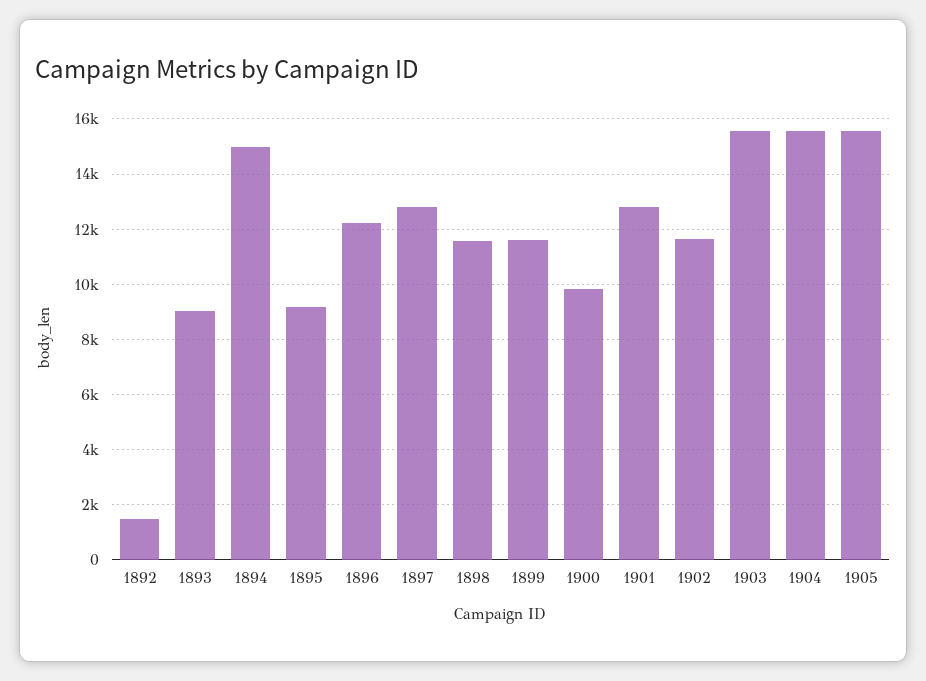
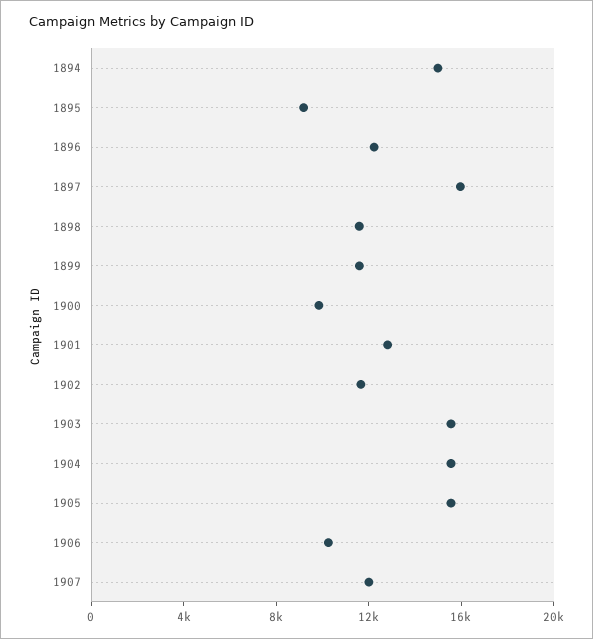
1892: 1500 -> none
1893: 9000 -> none
1897: 12750 -> 16000
1906: none -> 10000
1907: none -> 12000

